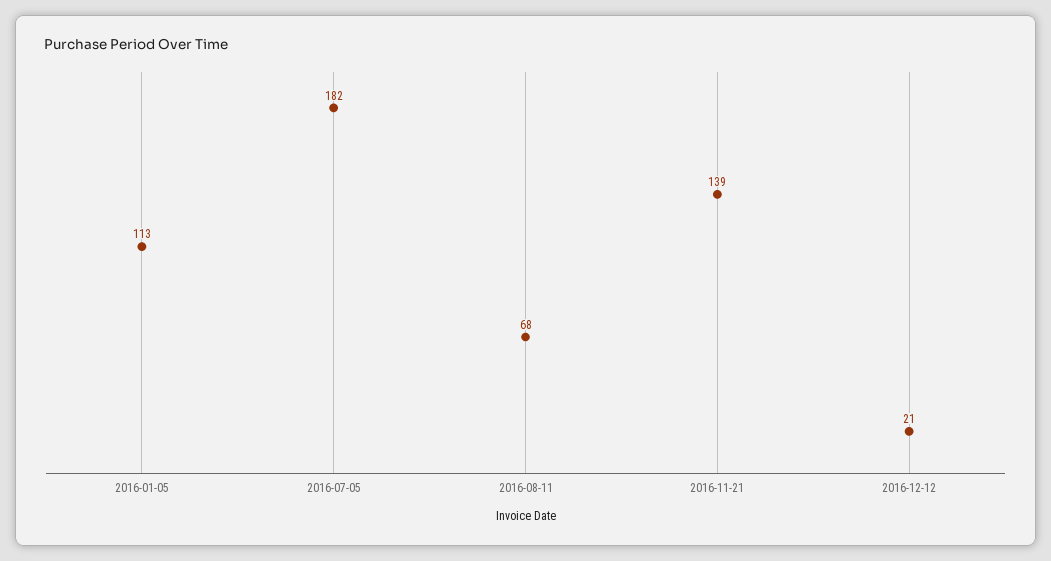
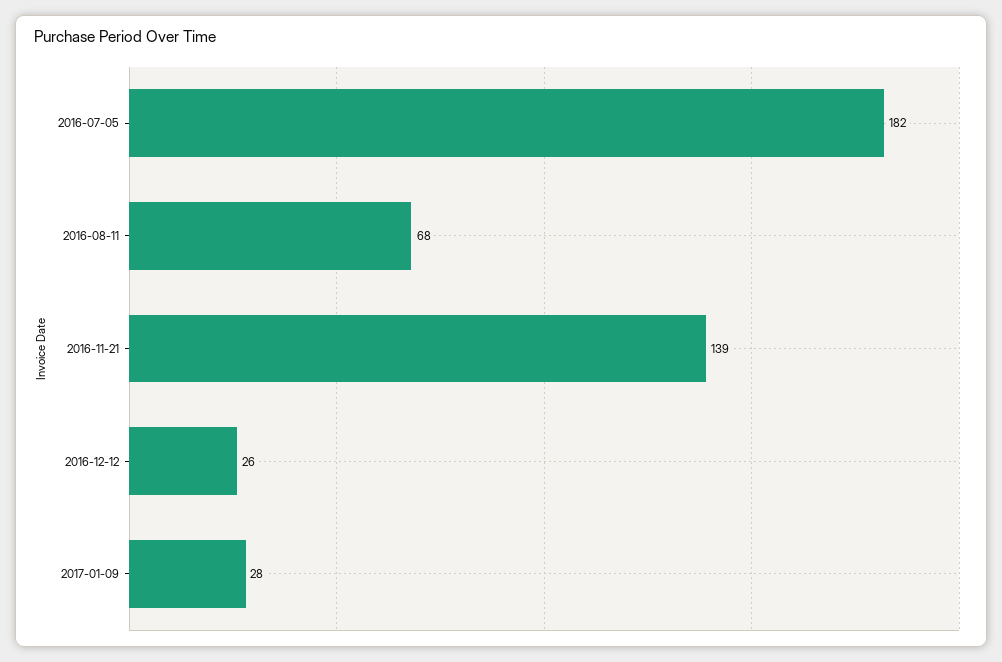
2016-01-05: 113 -> none
2016-12-12: 21 -> 26
2017-01-09: none -> 28

